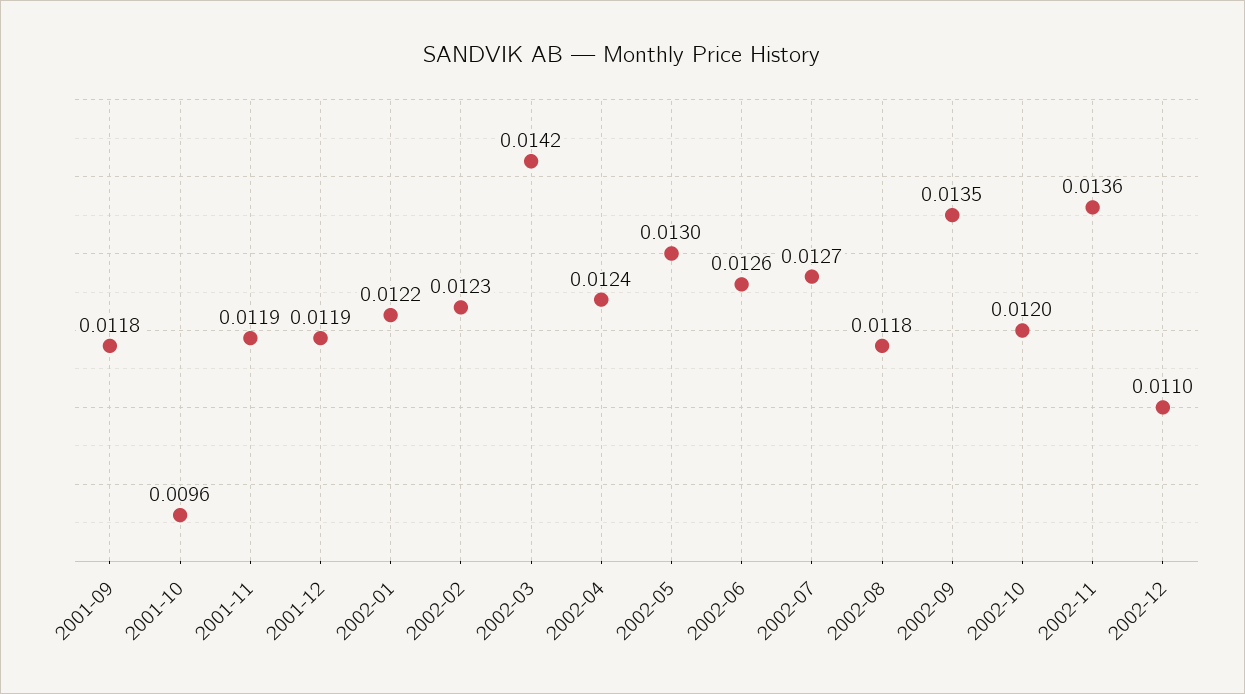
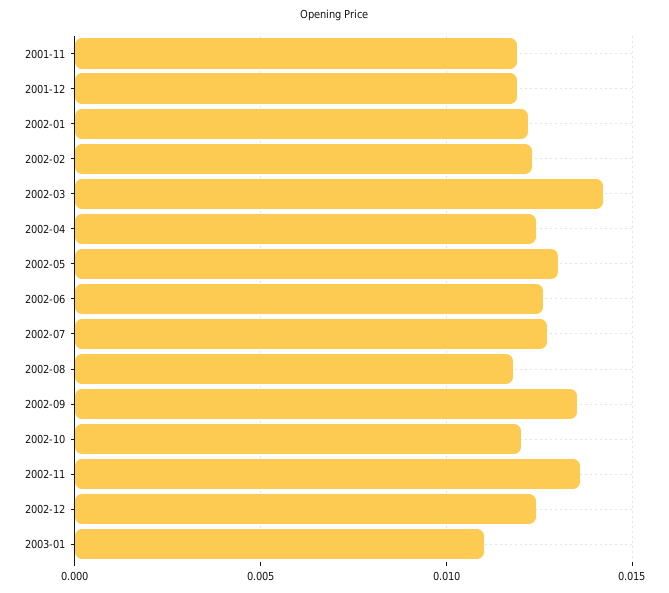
2001-09: 0.0118 -> none
2001-10: 0.0096 -> none
2002-12: 0.011 -> 0.0125
2003-01: none -> 0.011

